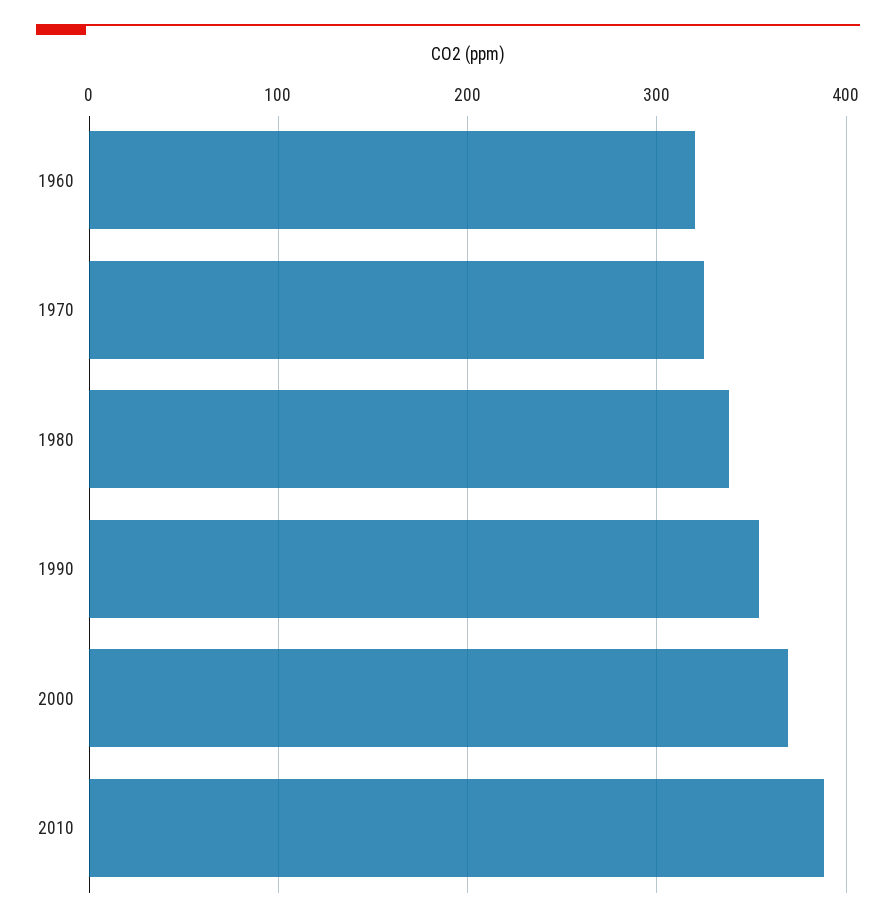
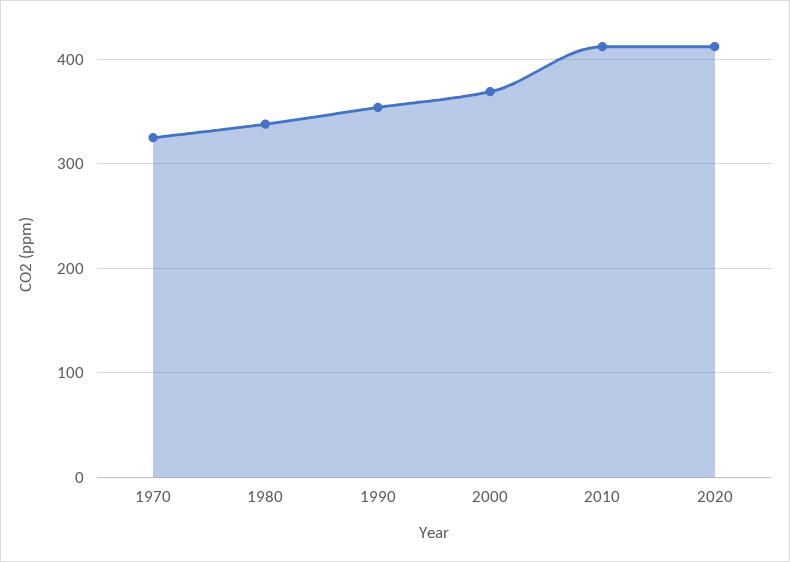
1960: 320 -> none
2010: 390 -> 410
2020: none -> 410

